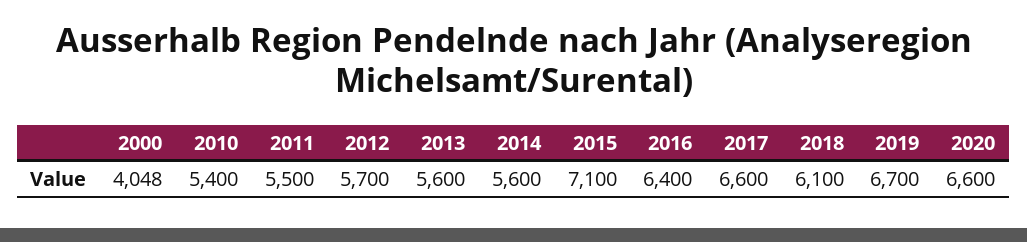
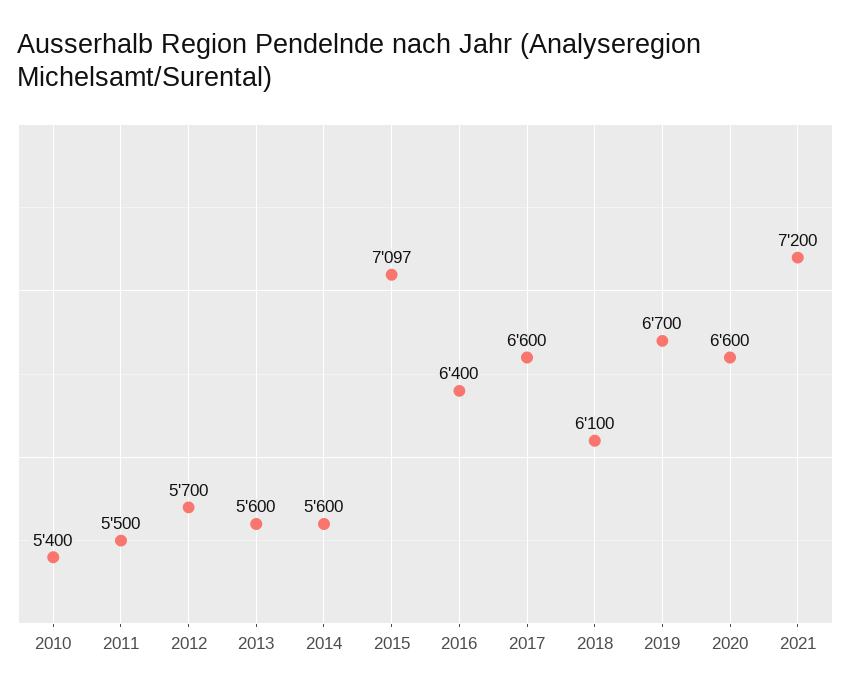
2000: 4048 -> none
2015: 7100 -> 7097
2021: none -> 7200

